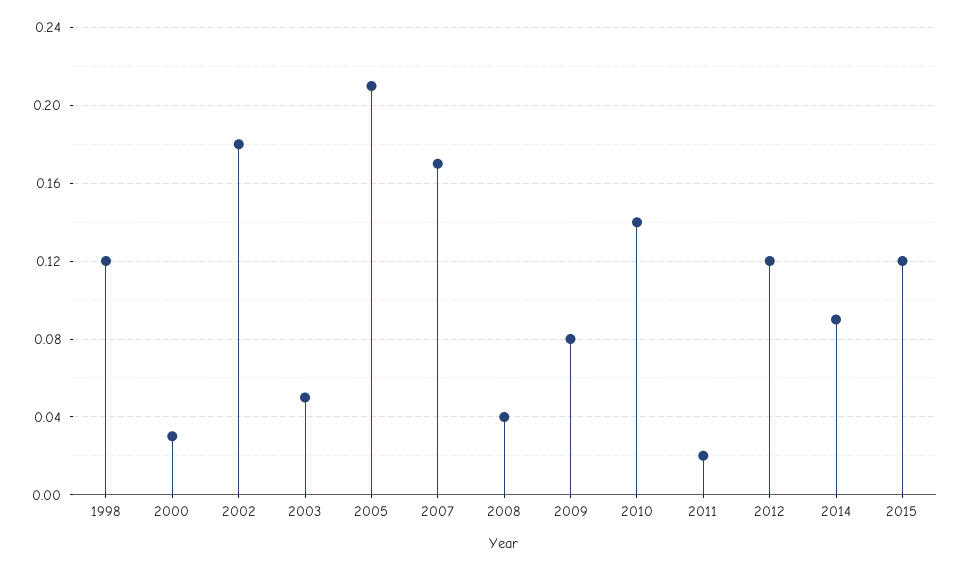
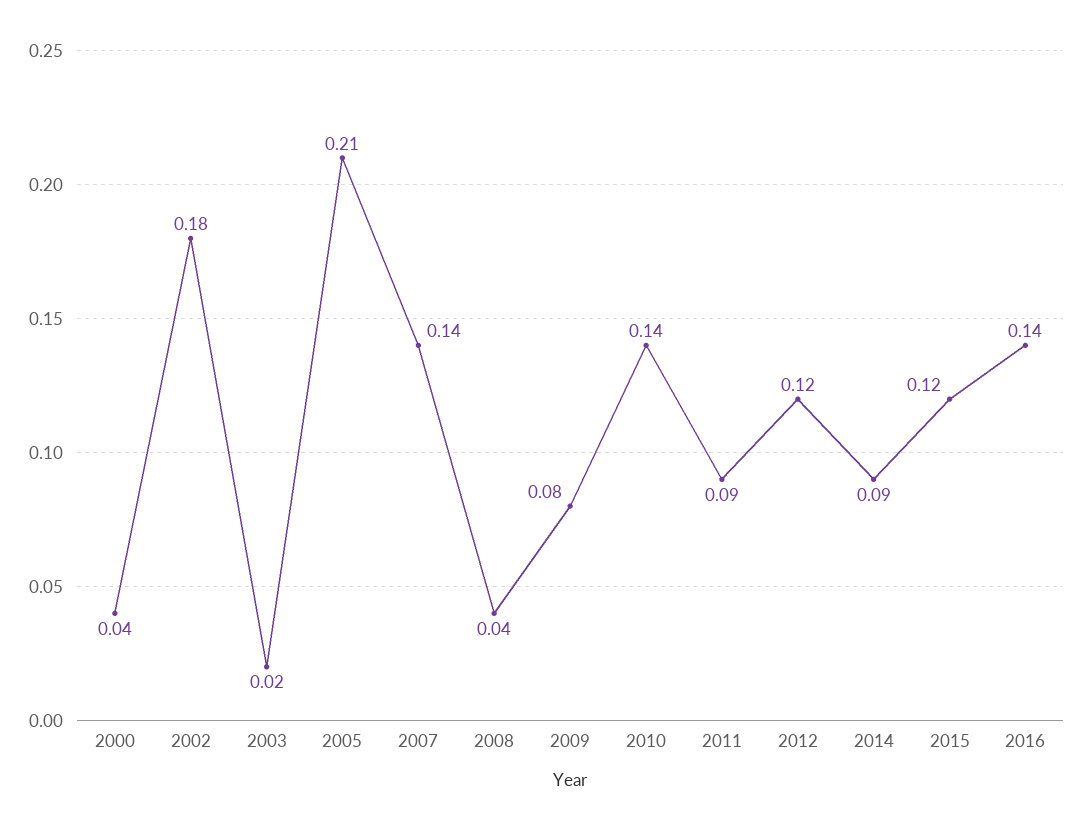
1998: 0.12 -> none
2000: 0.03 -> 0.04
2003: 0.05 -> 0.02
2007: 0.17 -> 0.14
2011: 0.02 -> 0.09
2016: none -> 0.14

